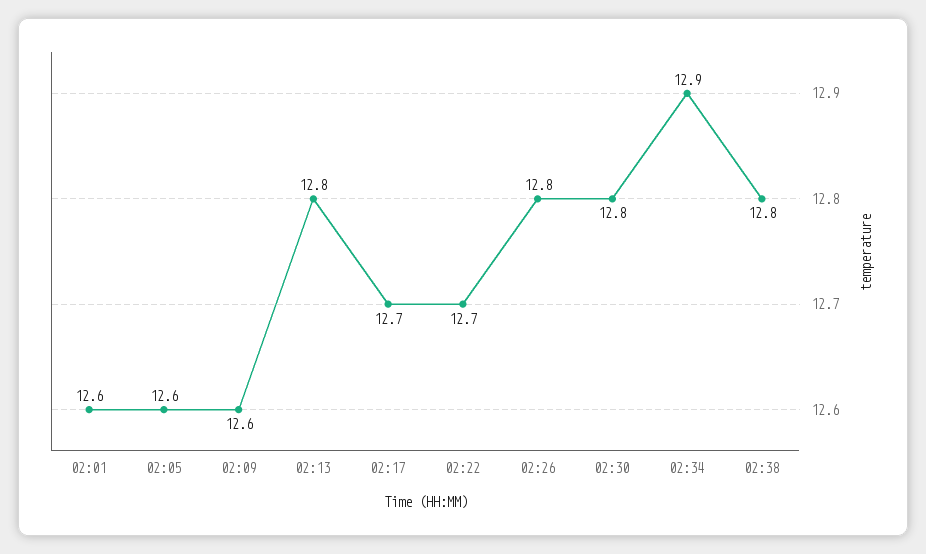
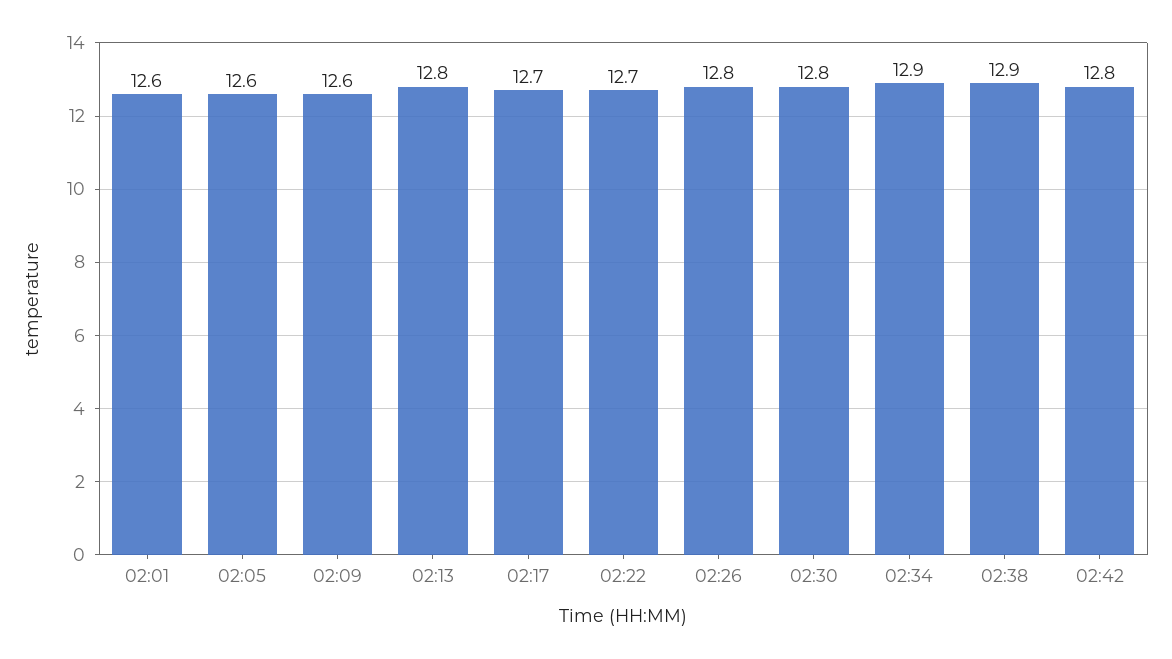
02:38: 12.8 -> 12.9
02:42: none -> 12.8

